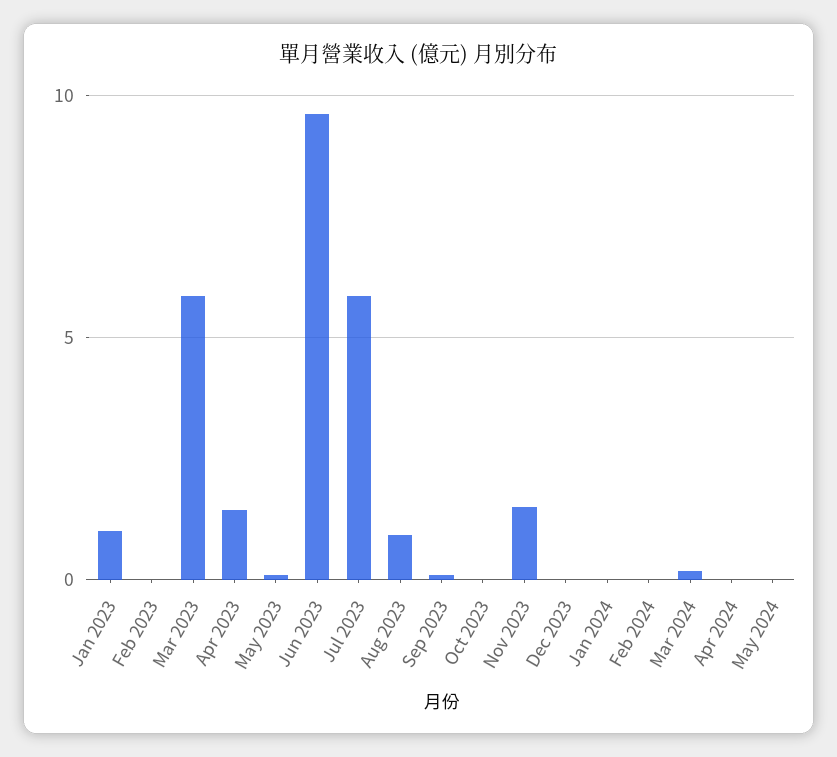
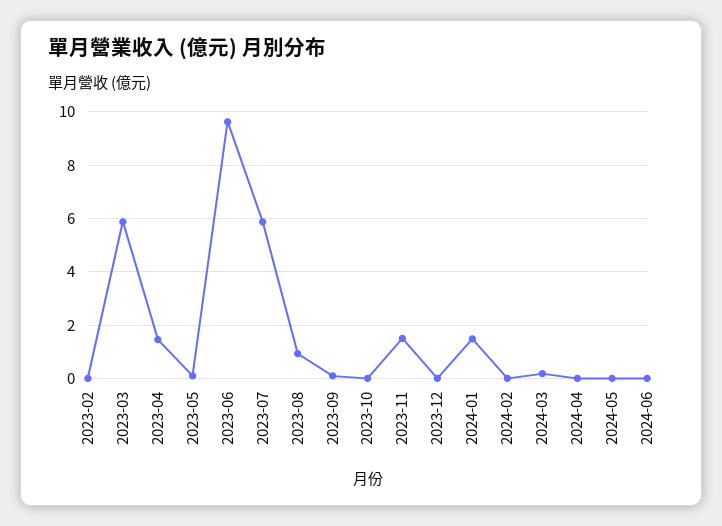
Jan 2023: 1 -> none
Jan 2024: 0 -> 1.5
2024-06: none -> 0

